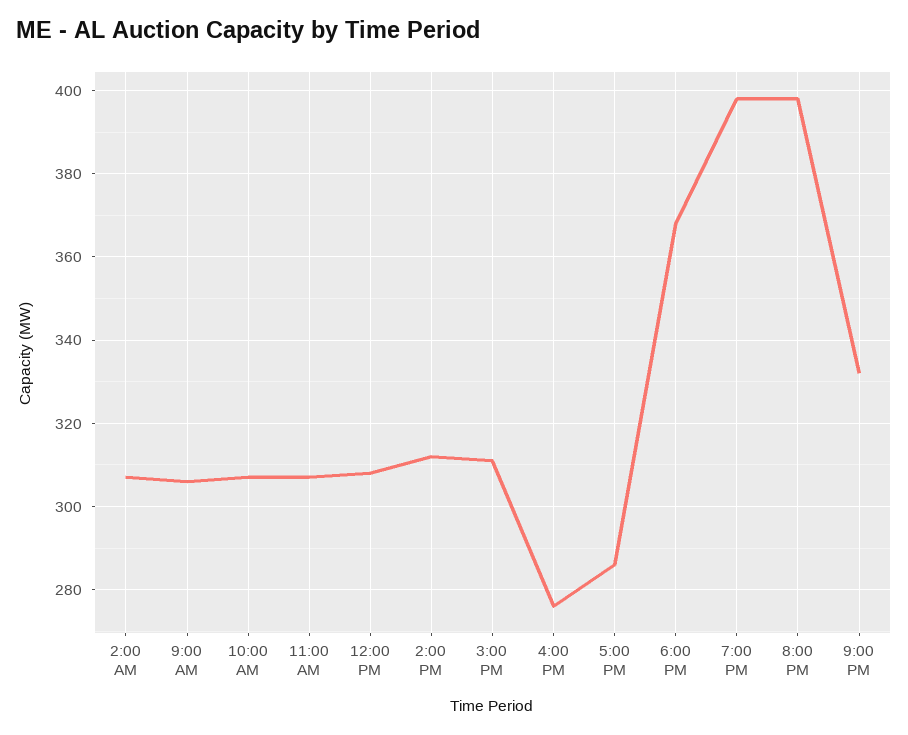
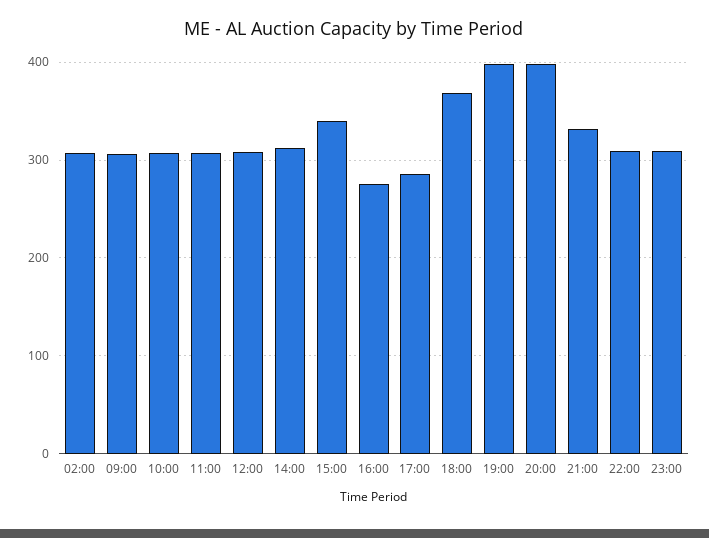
3:00 PM: 310 -> 340
22:00: none -> 310
23:00: none -> 310

